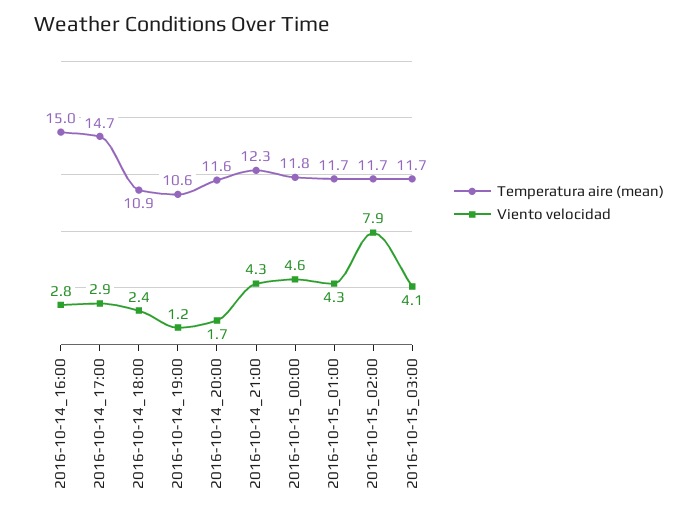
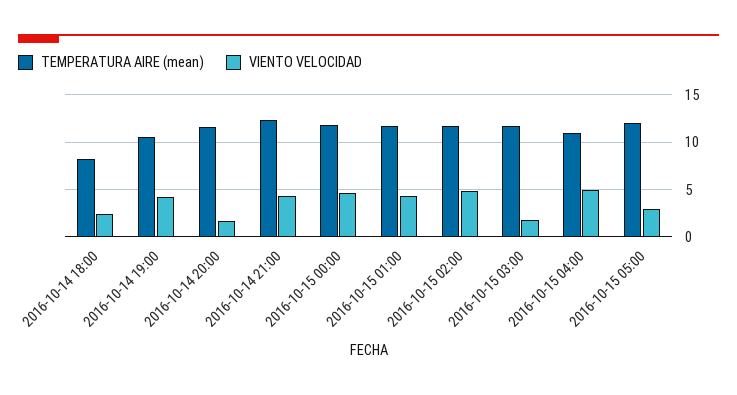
Temperatura aire (mean), 2016-10-14_16:00: 15 -> none
Viento velocidad, 2016-10-14_16:00: 2.8 -> none
Temperatura aire (mean), 2016-10-14_17:00: 14.7 -> none
Viento velocidad, 2016-10-14_17:00: 2.9 -> none
Temperatura aire (mean), 2016-10-14_18:00: 10.9 -> 8
Viento velocidad, 2016-10-14_19:00: 1.2 -> 4
Viento velocidad, 2016-10-15_02:00: 7.9 -> 5
Viento velocidad, 2016-10-15_03:00: 4.1 -> 2
Temperatura aire (mean), 2016-10-15 04:00: none -> 11
Viento velocidad, 2016-10-15 04:00: none -> 5
Temperatura aire (mean), 2016-10-15 05:00: none -> 12
Viento velocidad, 2016-10-15 05:00: none -> 3

